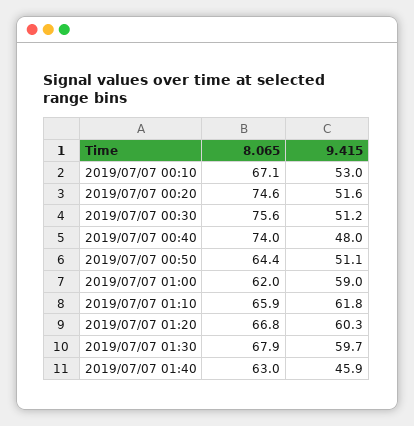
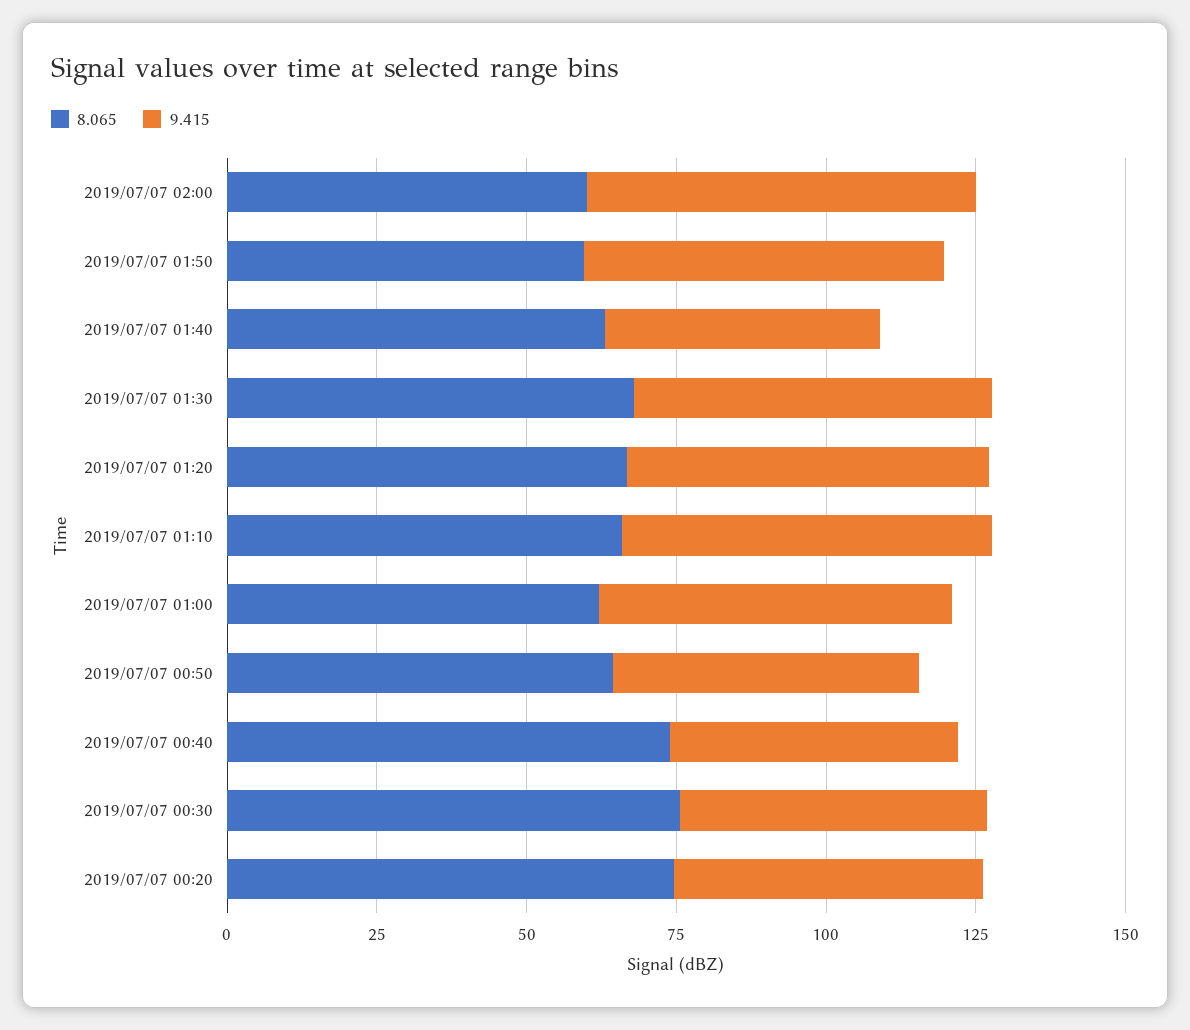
8.065, 2019/07/07 00:10: 67.1 -> none
9.415, 2019/07/07 00:10: 53 -> none
8.065, 2019/07/07 02:00: none -> 60
9.415, 2019/07/07 02:00: none -> 65
8.065, 2019/07/07 01:50: none -> 60
9.415, 2019/07/07 01:50: none -> 60

